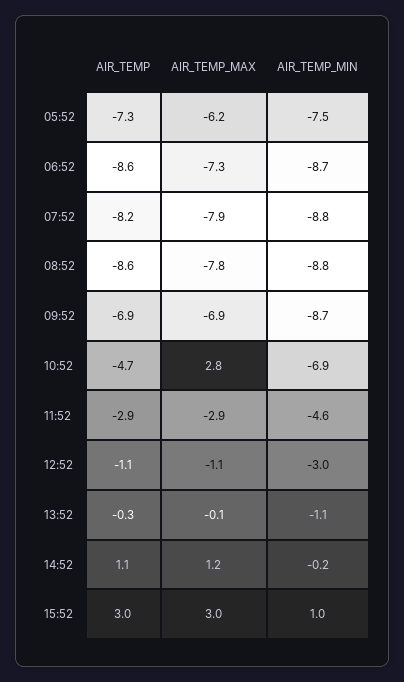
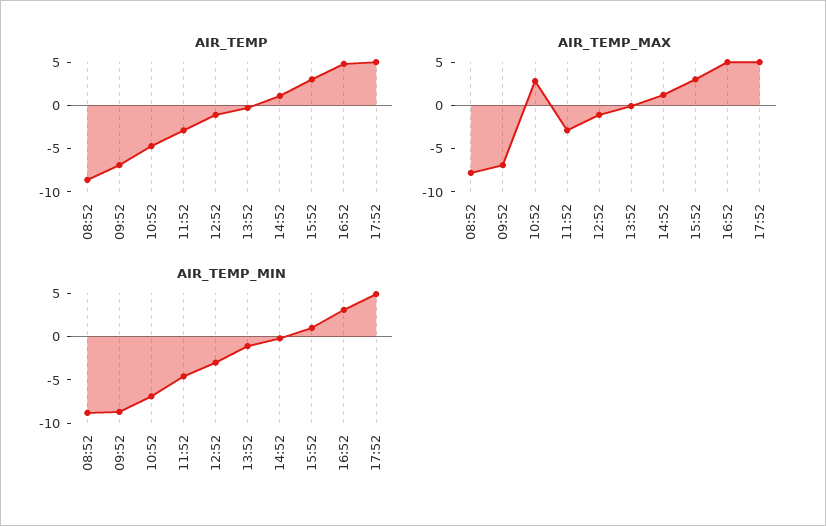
AIR_TEMP, 05:52: -7.3 -> none
AIR_TEMP_MAX, 05:52: -6.2 -> none
AIR_TEMP_MIN, 05:52: -7.5 -> none
AIR_TEMP, 06:52: -8.6 -> none
AIR_TEMP_MAX, 06:52: -7.3 -> none
AIR_TEMP_MIN, 06:52: -8.7 -> none
AIR_TEMP, 07:52: -8.2 -> none
AIR_TEMP_MAX, 07:52: -7.9 -> none
AIR_TEMP_MIN, 07:52: -8.8 -> none
AIR_TEMP, 16:52: none -> 5
AIR_TEMP, 17:52: none -> 5
AIR_TEMP_MAX, 16:52: none -> 5
AIR_TEMP_MAX, 17:52: none -> 5
AIR_TEMP_MIN, 16:52: none -> 3
AIR_TEMP_MIN, 17:52: none -> 5

